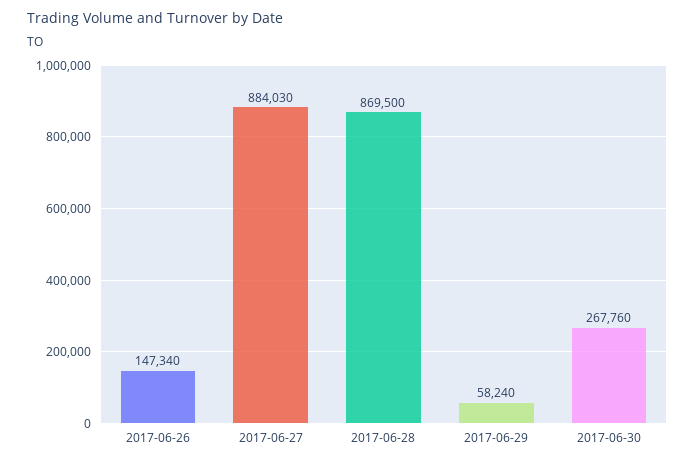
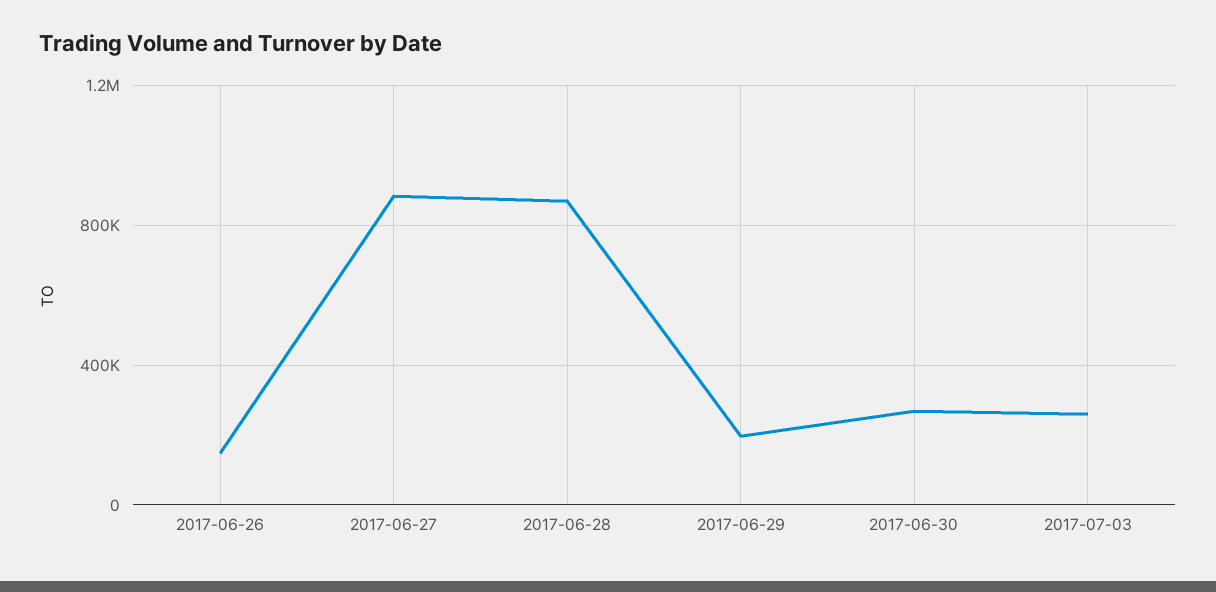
2017-06-29: 58240 -> 200000
2017-07-03: none -> 250000

